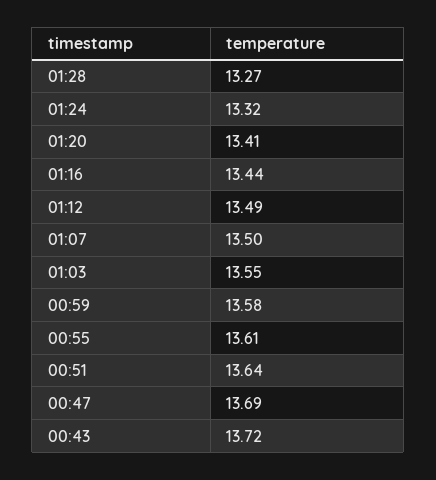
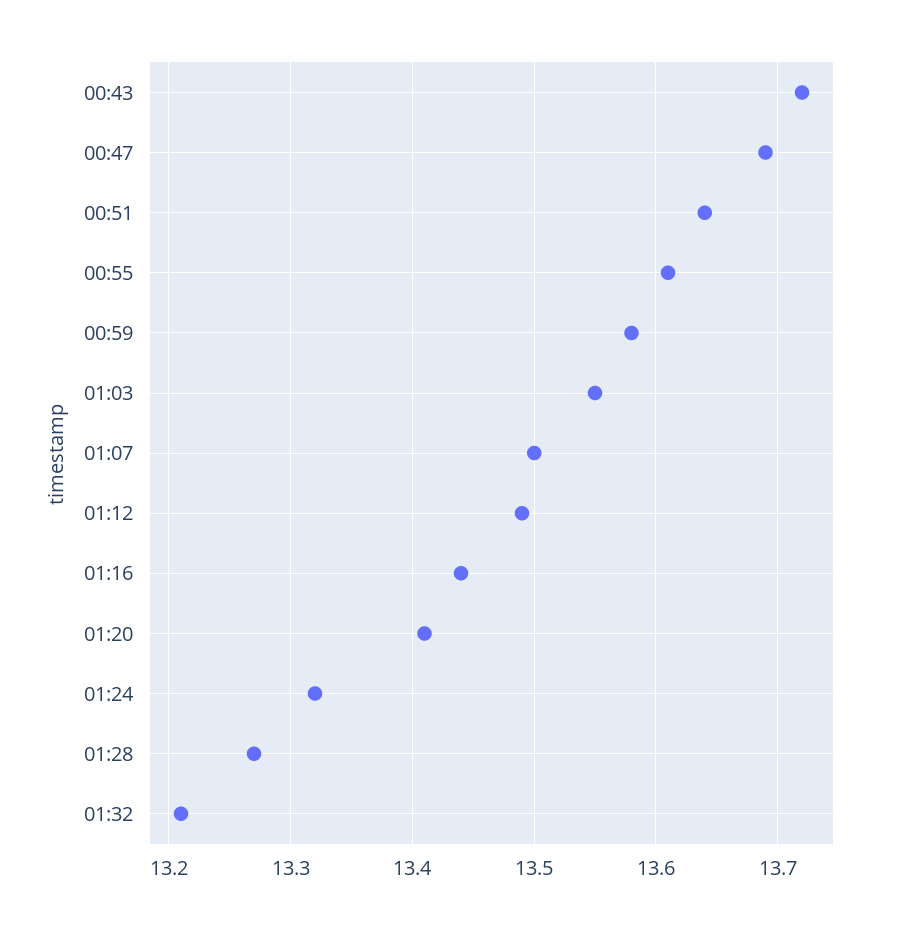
01:32: none -> 13.21

